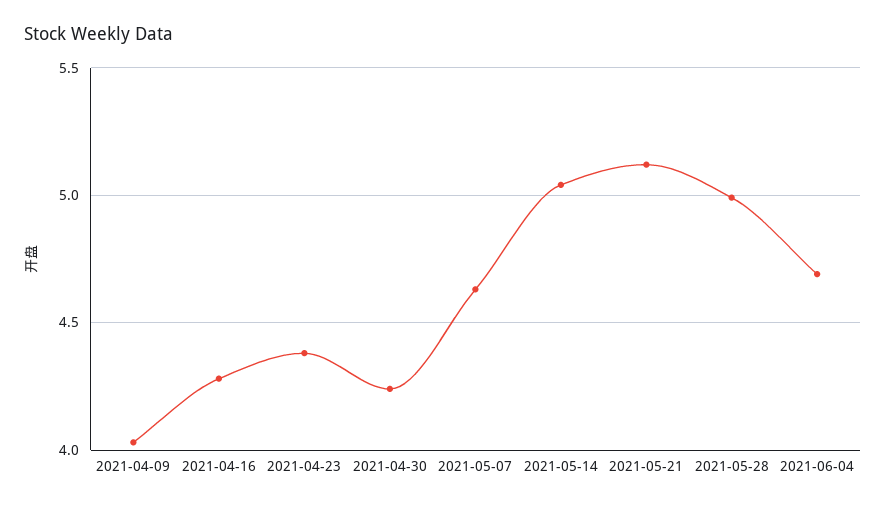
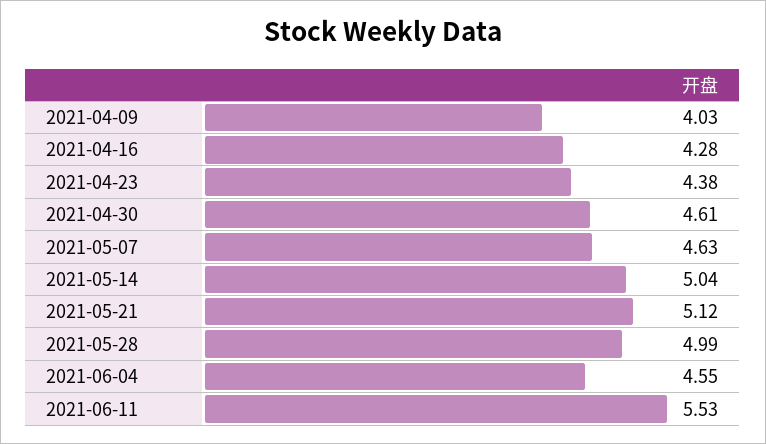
2021-04-30: 4.25 -> 4.61
2021-06-04: 4.7 -> 4.55
2021-06-11: none -> 5.53

